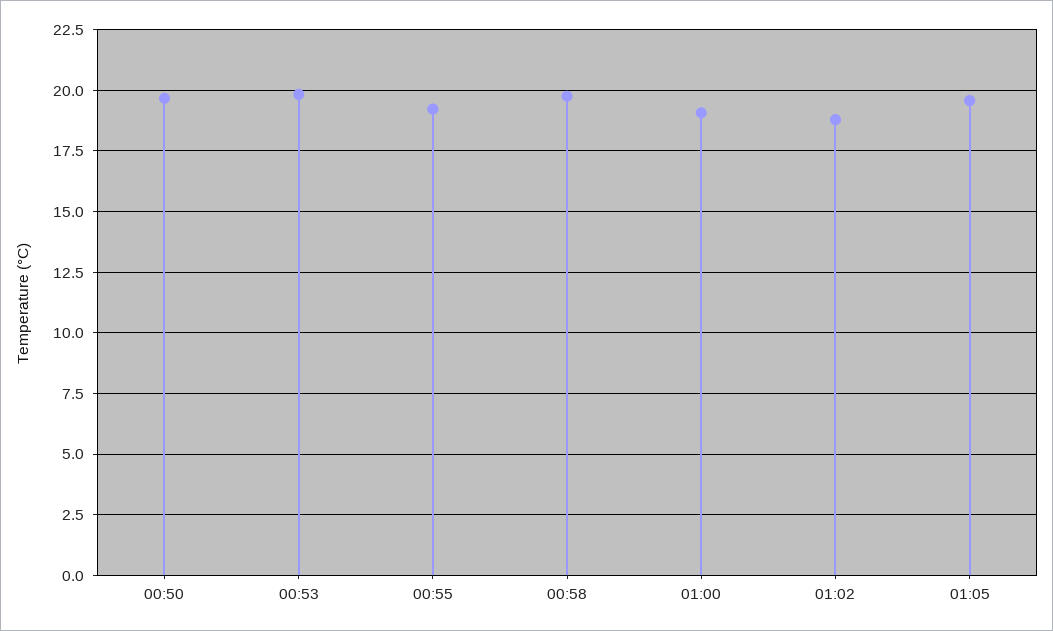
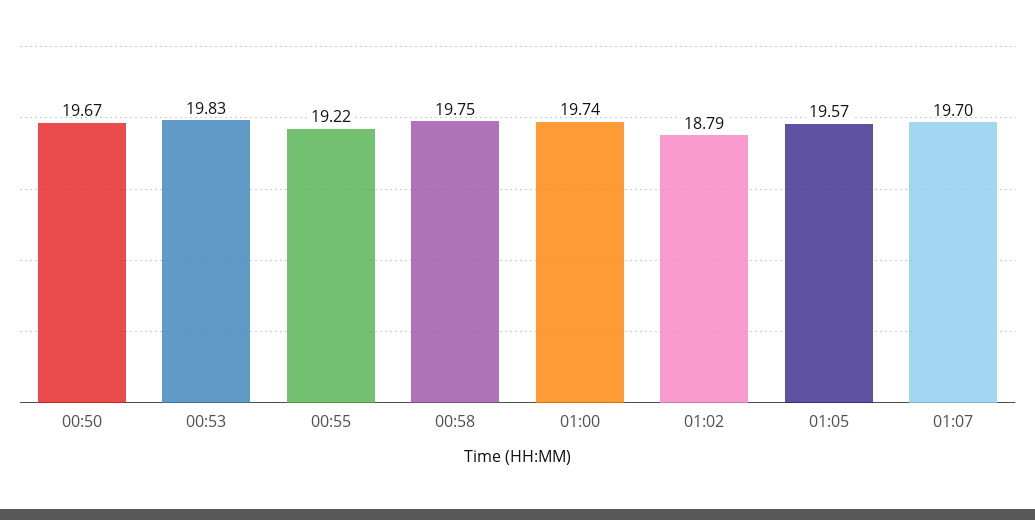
01:00: 19 -> 19.74
01:07: none -> 19.7

